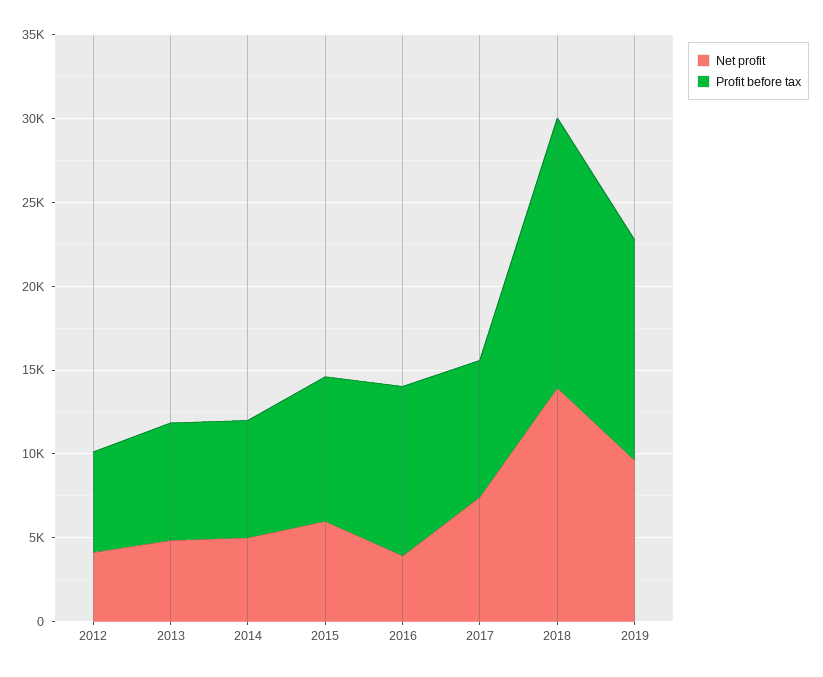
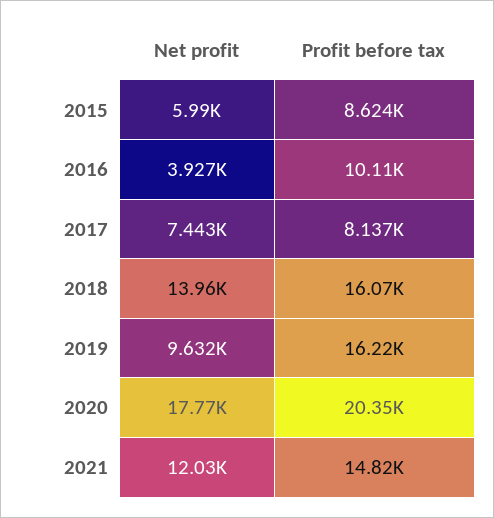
Net profit, 2012: 4000 -> none
Profit before tax, 2012: 6000 -> none
Net profit, 2013: 5000 -> none
Profit before tax, 2013: 7000 -> none
Net profit, 2014: 5000 -> none
Profit before tax, 2014: 7000 -> none
Profit before tax, 2019: 13000 -> 16220
Net profit, 2020: none -> 17770
Profit before tax, 2020: none -> 20350
Net profit, 2021: none -> 12030
Profit before tax, 2021: none -> 14820

